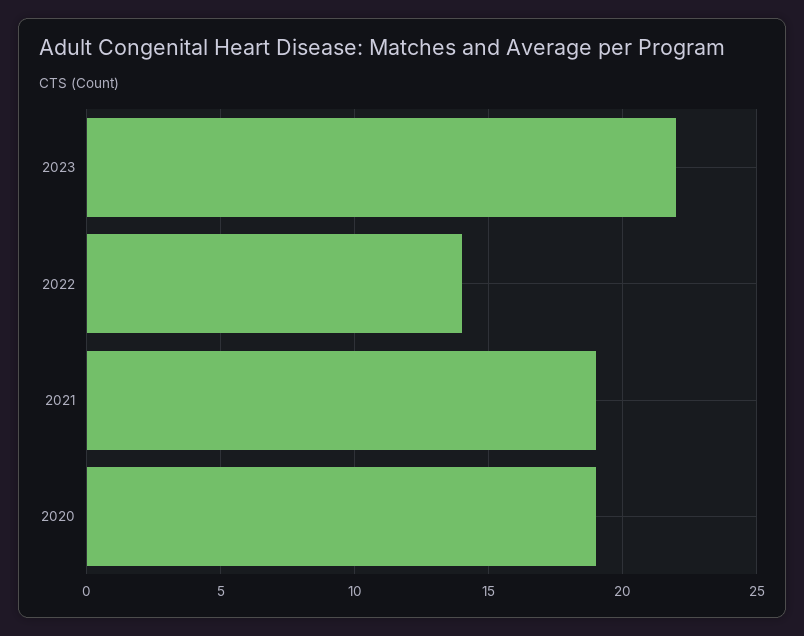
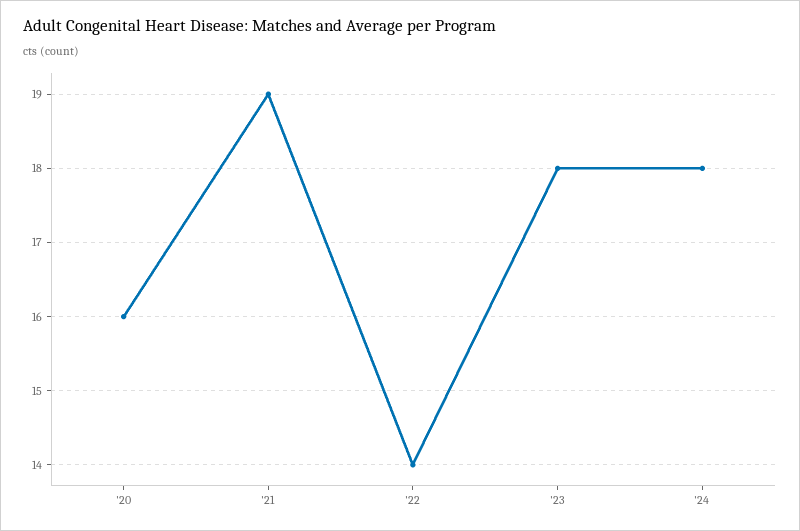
2023: 22 -> 18
2020: 19 -> 16
'24: none -> 18

